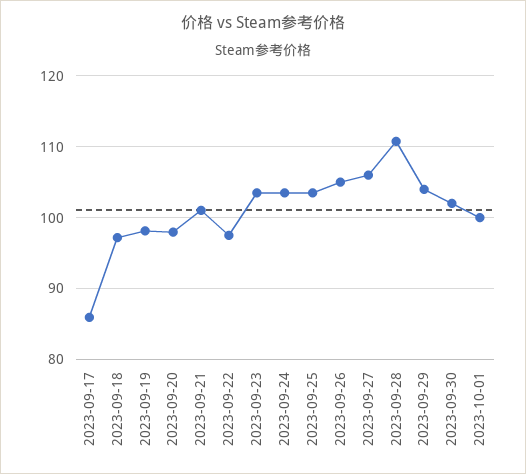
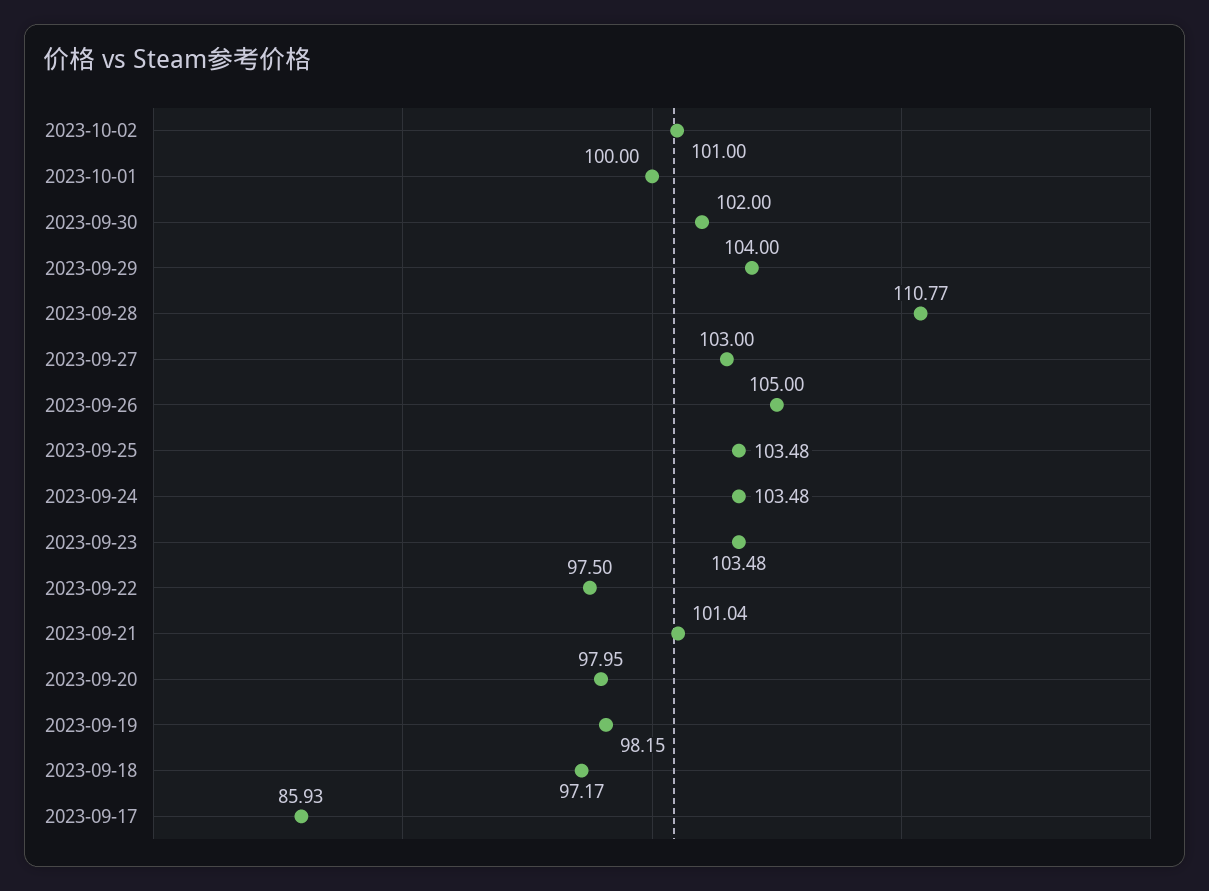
2023-09-27: 106 -> 103
2023-10-02: none -> 101

